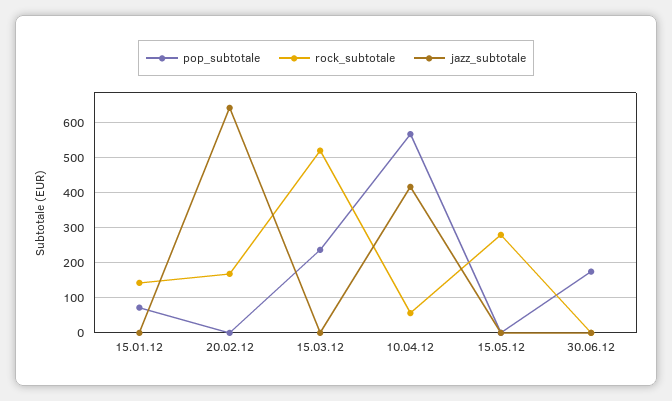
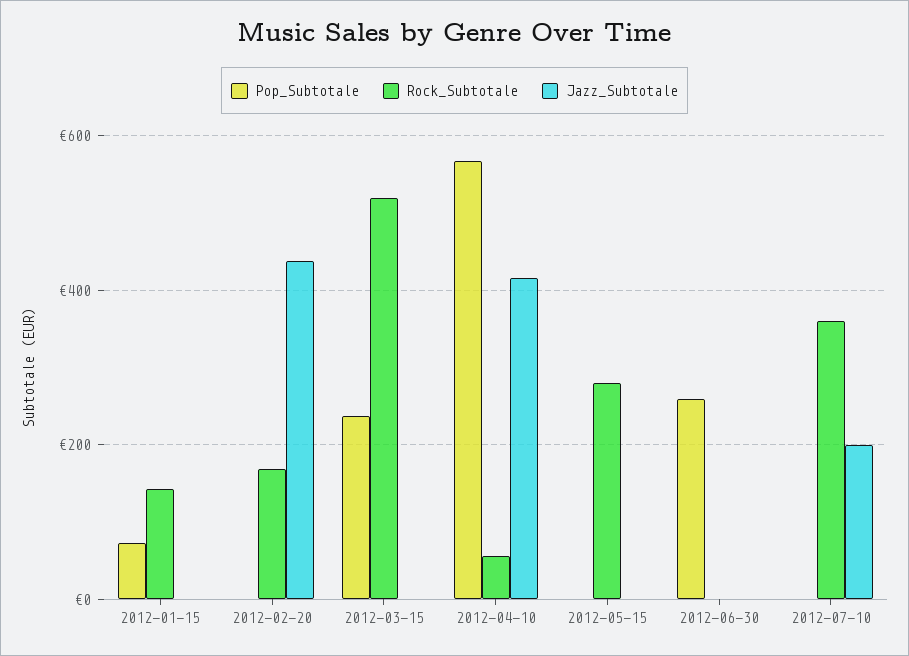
jazz_subtotale, 20.02.12: 640 -> 440
pop_subtotale, 30.06.12: 180 -> 260
pop_subtotale, 2012-07-10: none -> 0
rock_subtotale, 2012-07-10: none -> 360
jazz_subtotale, 2012-07-10: none -> 200

